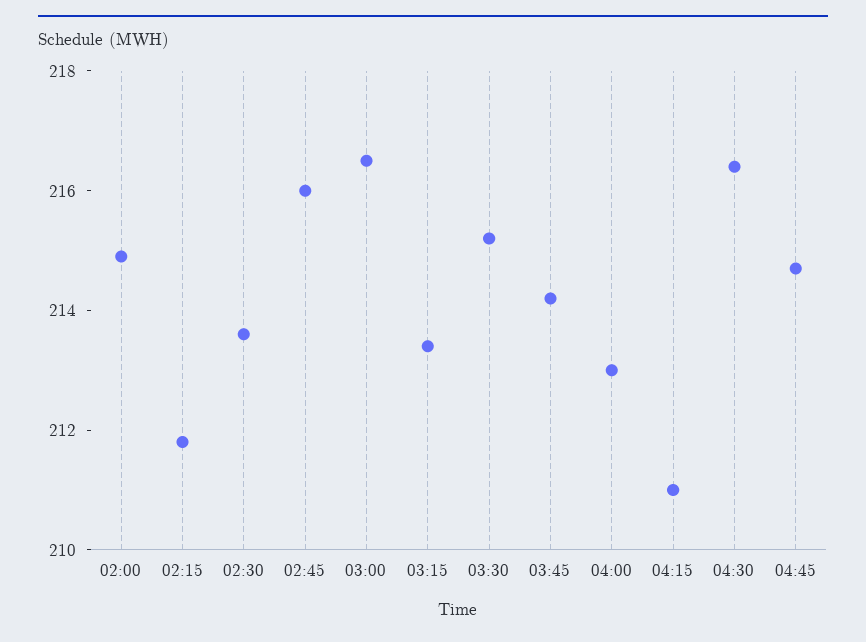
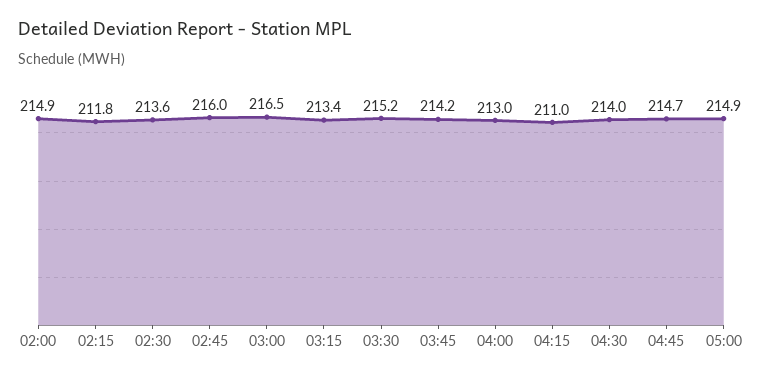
04:30: 216.5 -> 214
05:00: none -> 214.9

